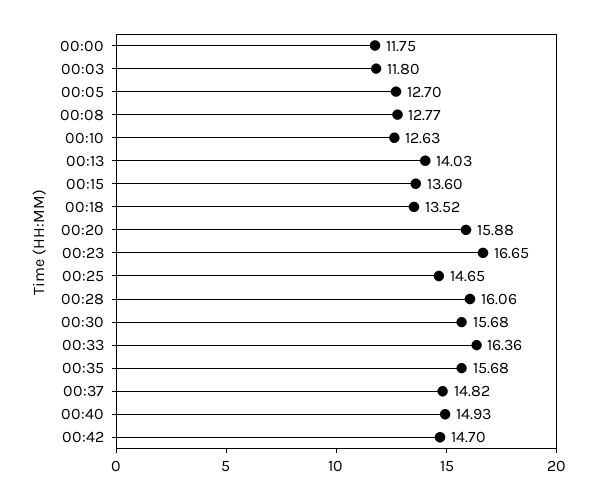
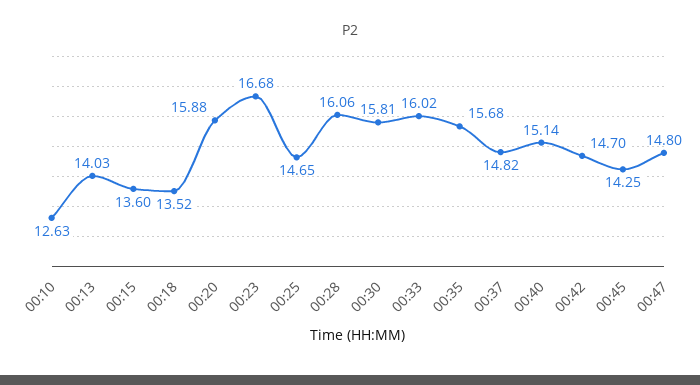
00:00: 11.75 -> none
00:03: 11.8 -> none
00:05: 12.7 -> none
00:08: 12.77 -> none
00:23: 16.65 -> 16.68
00:30: 15.68 -> 15.81
00:33: 16.36 -> 16.02
00:40: 14.93 -> 15.14
00:45: none -> 14.25
00:47: none -> 14.8

